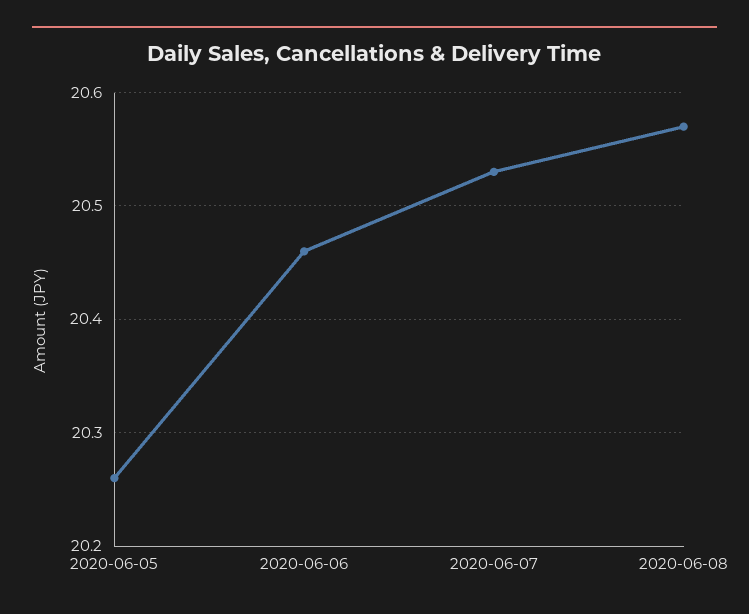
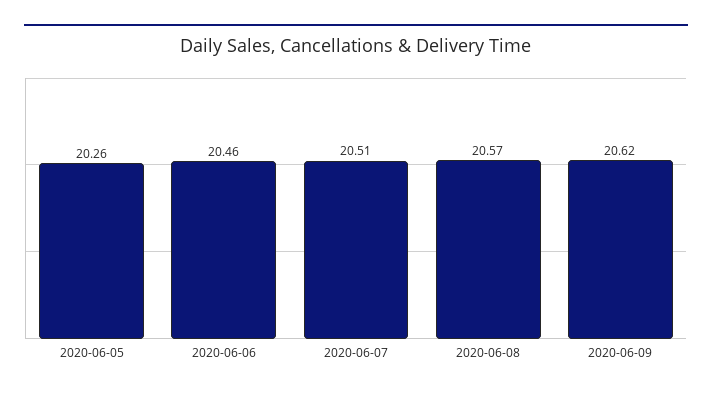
2020-06-07: 20.53 -> 20.51
2020-06-09: none -> 20.62

